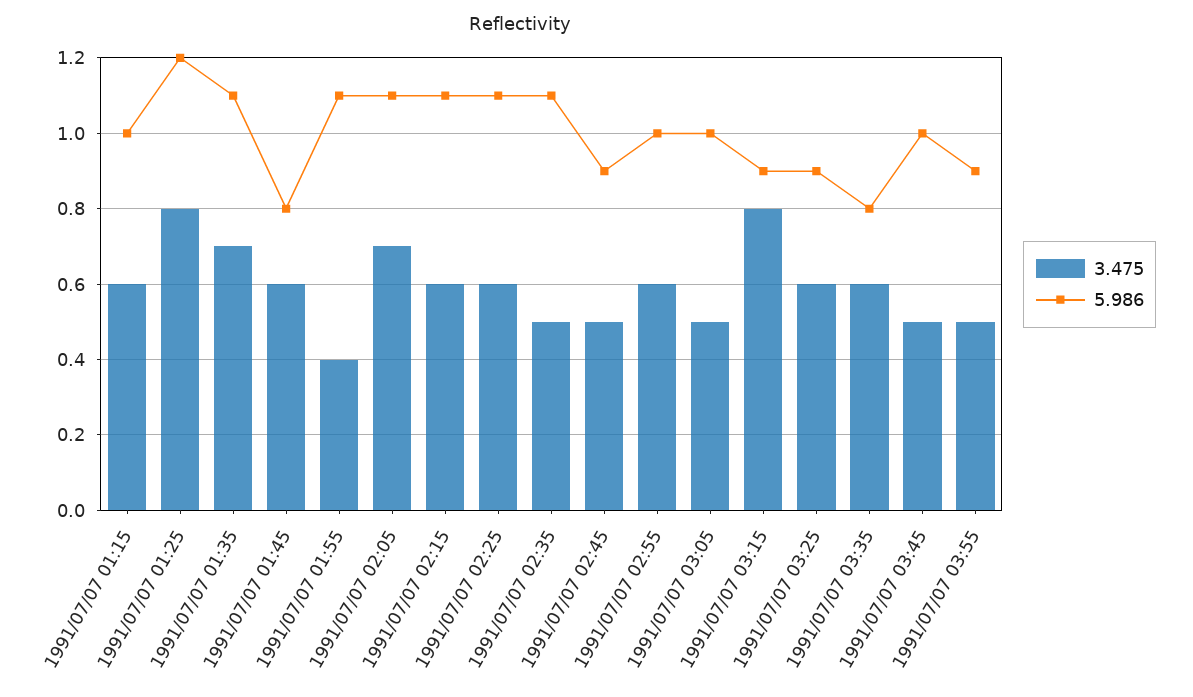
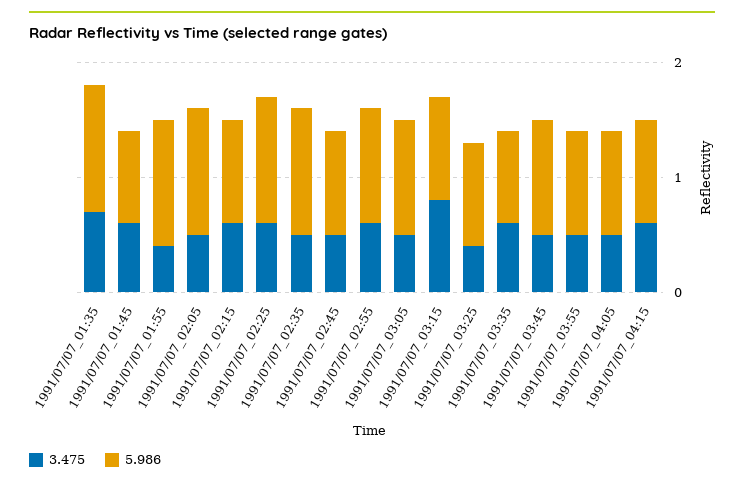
3.475, 1991/07/07 01:15: 0.6 -> none
5.986, 1991/07/07 01:15: 1 -> none
3.475, 1991/07/07 01:25: 0.8 -> none
5.986, 1991/07/07 01:25: 1.2 -> none
3.475, 1991/07/07 02:05: 0.7 -> 0.5
5.986, 1991/07/07 02:15: 1.1 -> 0.9
3.475, 1991/07/07 03:25: 0.6 -> 0.4
3.475, 1991/07/07_04:05: none -> 0.5
5.986, 1991/07/07_04:05: none -> 0.9
3.475, 1991/07/07_04:15: none -> 0.6
5.986, 1991/07/07_04:15: none -> 0.9

